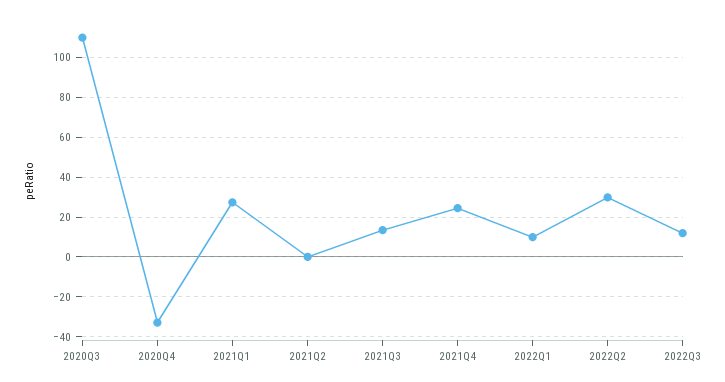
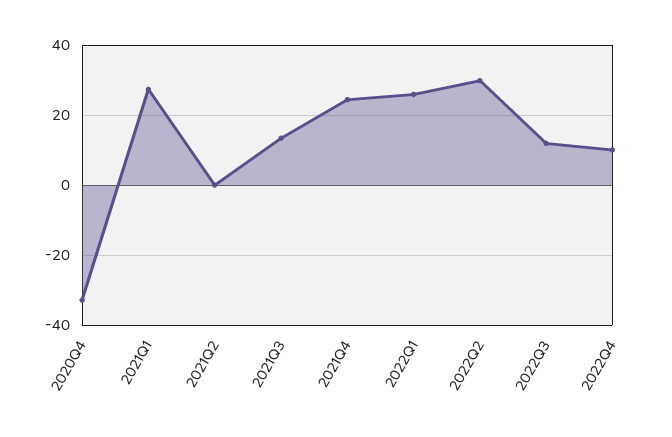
2020Q3: 110 -> none
2022Q1: 10 -> 26
2022Q4: none -> 10

